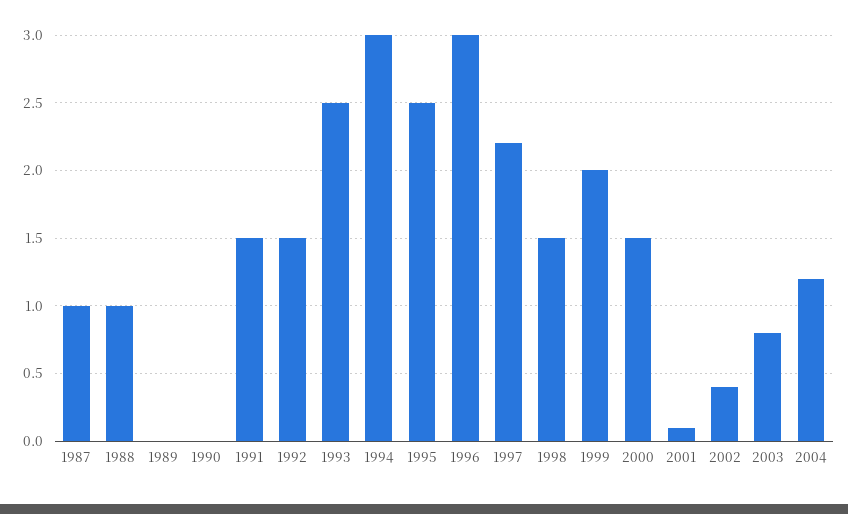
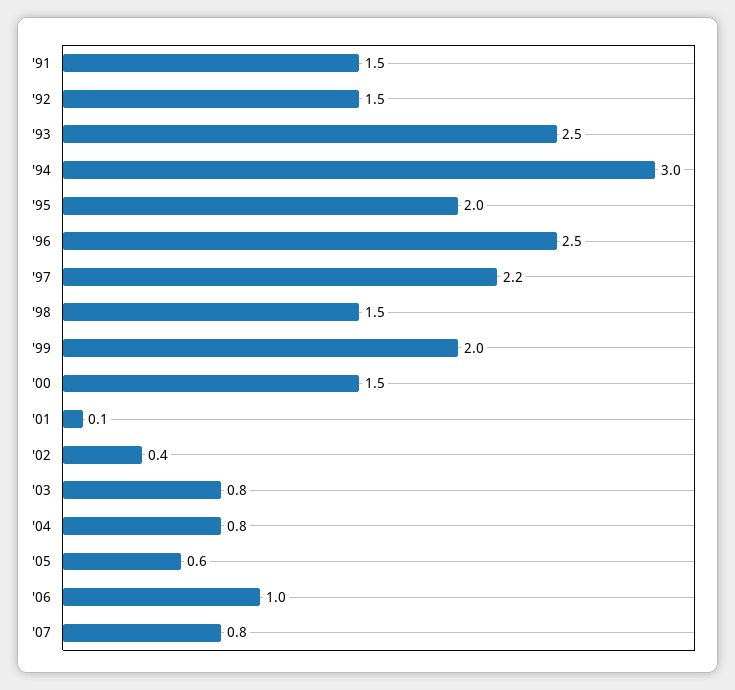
1987: 1 -> none
1988: 1 -> none
1989: 0 -> none
1990: 0 -> none
1995: 2.5 -> 2
1996: 3 -> 2.5
2004: 1.2 -> 0.8
'05: none -> 0.6
'06: none -> 1
'07: none -> 0.8

